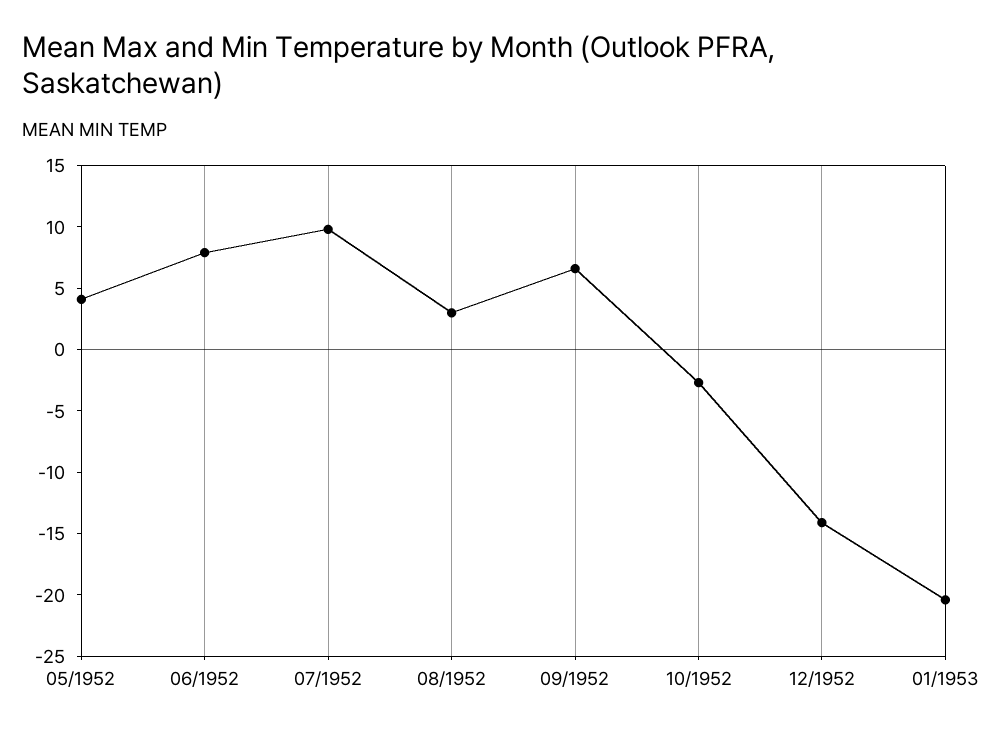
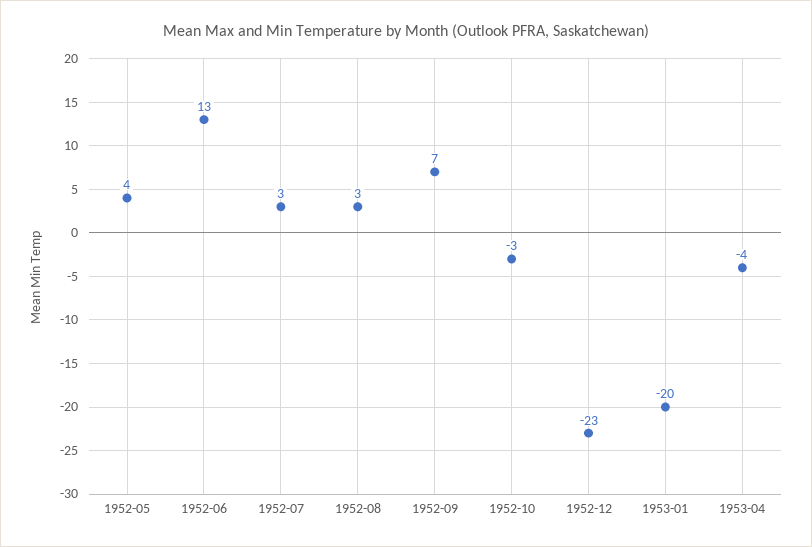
06/1952: 8 -> 13
07/1952: 10 -> 3
12/1952: -14 -> -23
1953-04: none -> -4

